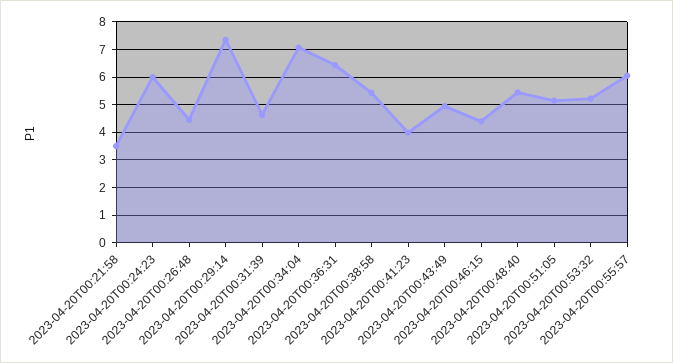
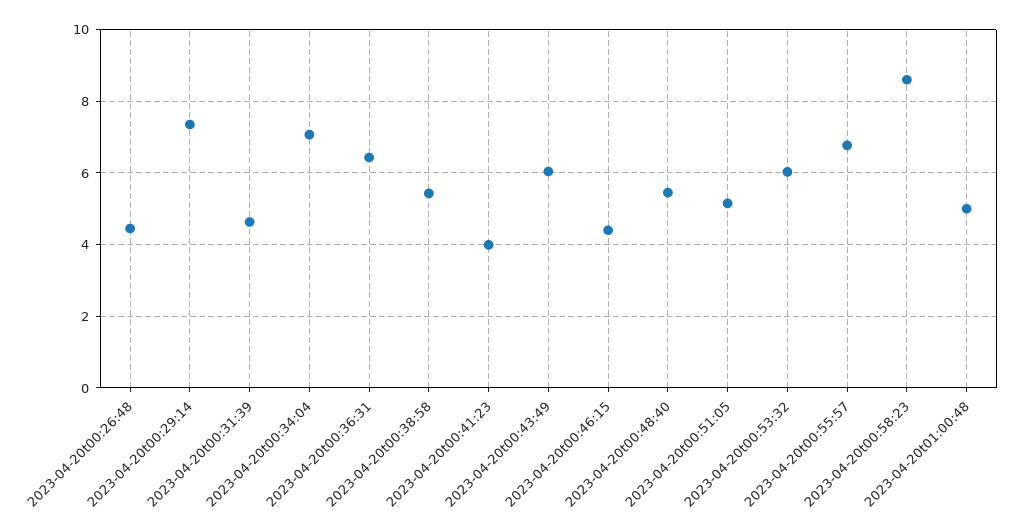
2023-04-20T00:21:58: 3.5 -> none
2023-04-20T00:24:23: 6 -> none
2023-04-20T00:43:49: 5 -> 6
2023-04-20T00:53:32: 5.25 -> 6
2023-04-20T00:55:57: 6 -> 6.8
2023-04-20t00:58:23: none -> 8.6
2023-04-20t01:00:48: none -> 5

